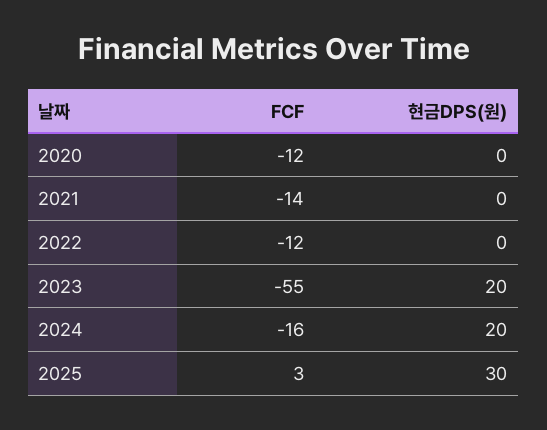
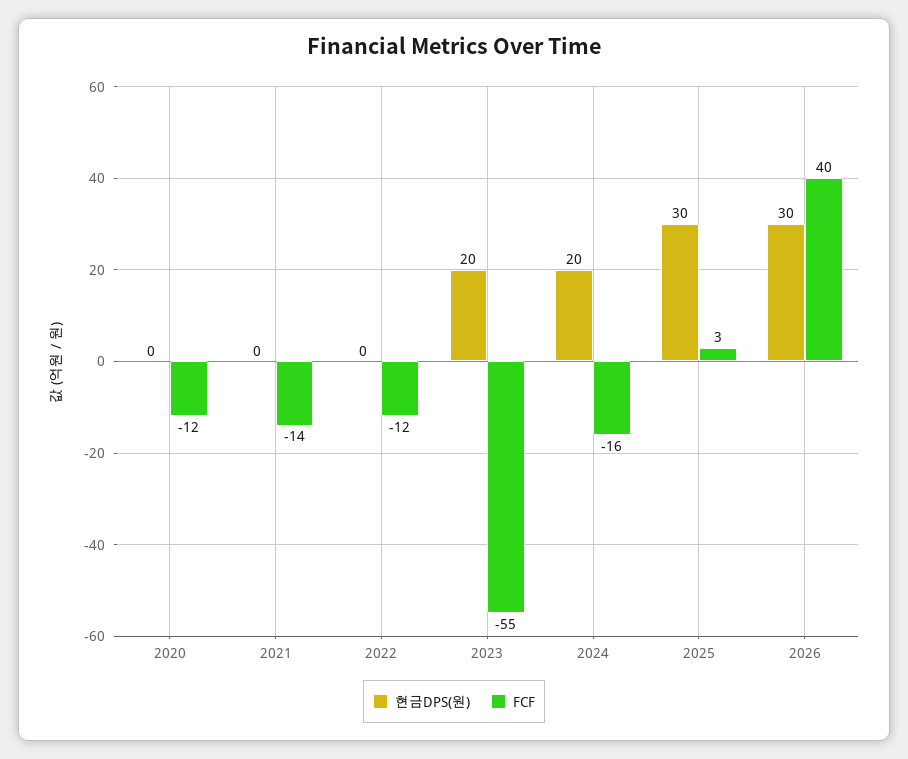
현금DPS(원), 2026: none -> 30
FCF, 2026: none -> 40

